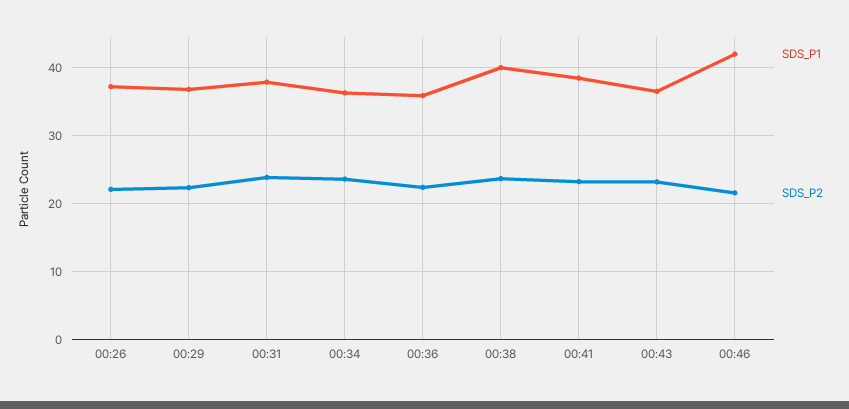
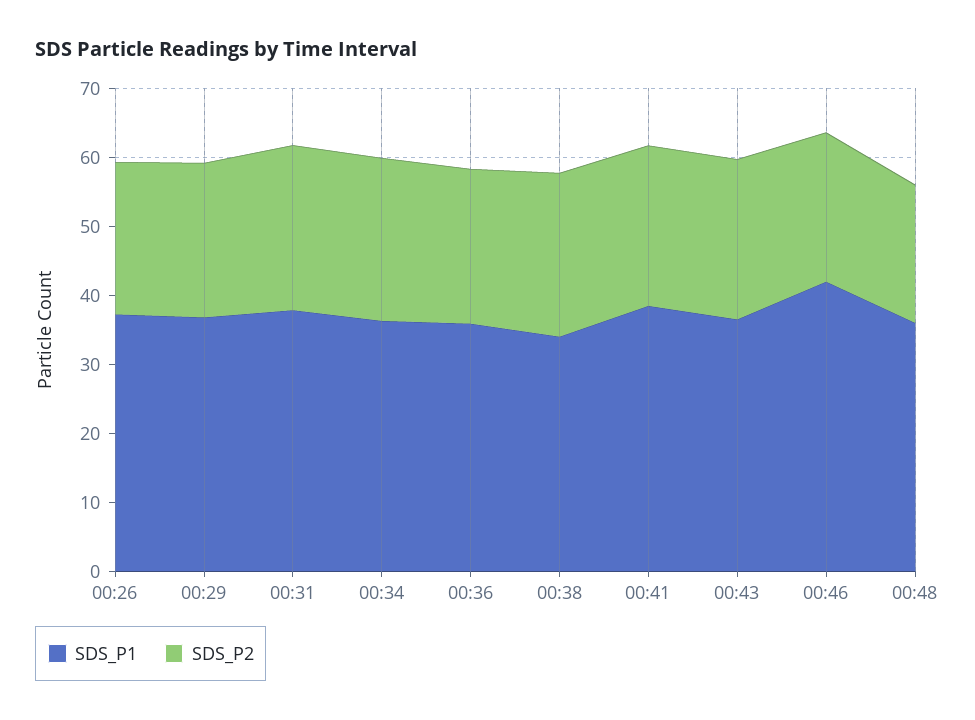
SDS_P1, 00:38: 40 -> 34
SDS_P1, 00:48: none -> 36
SDS_P2, 00:48: none -> 20

